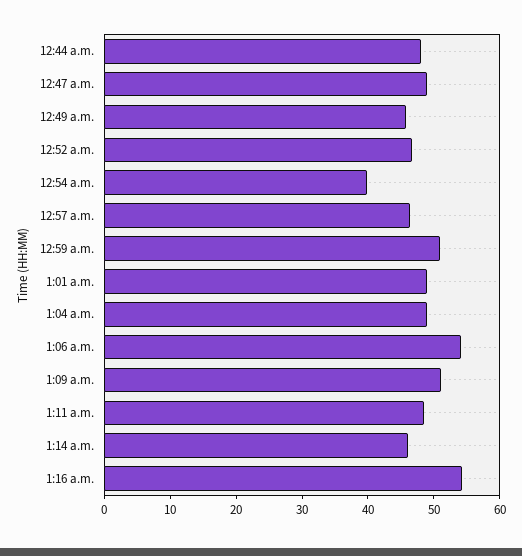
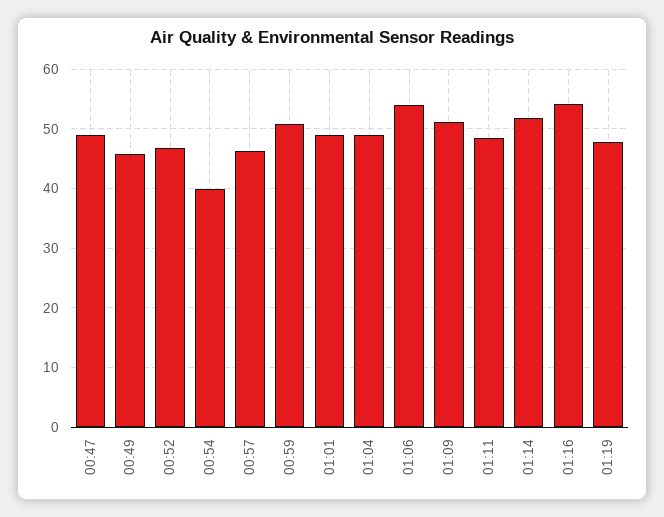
12:44 a.m.: 48 -> none
1:14 a.m.: 46 -> 52
01:19: none -> 48

